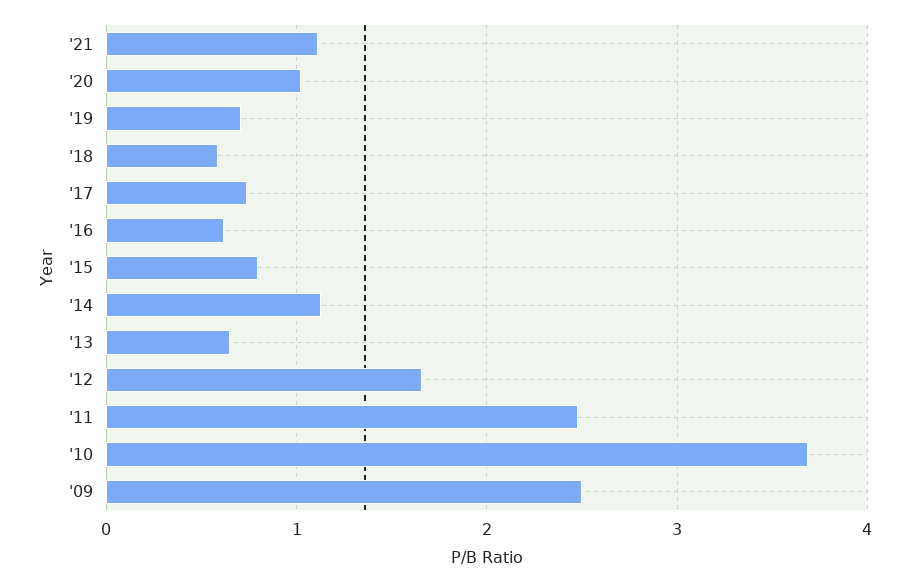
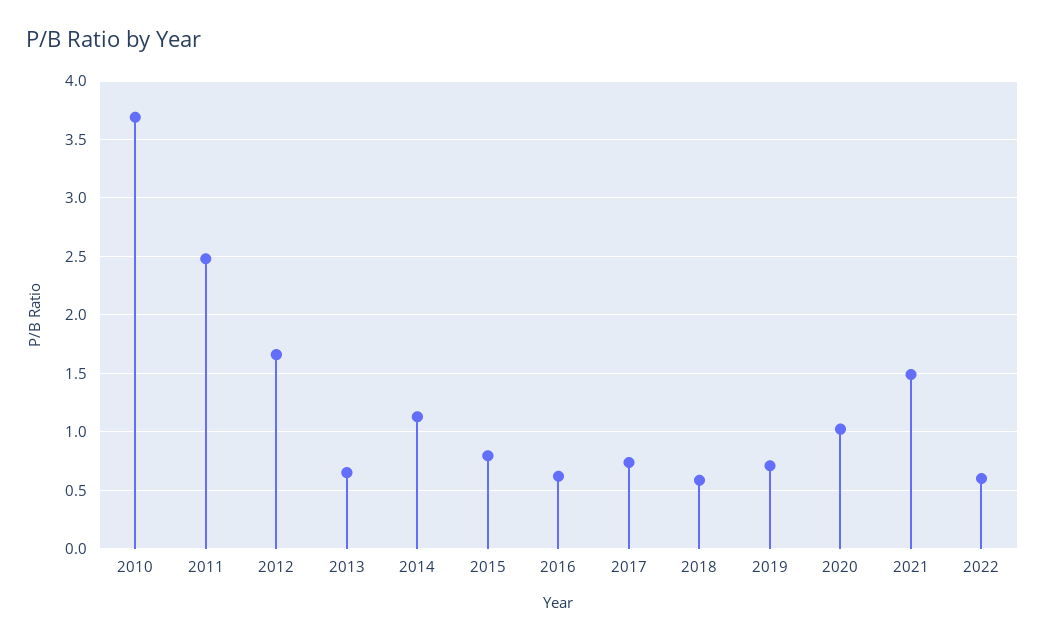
'21: 1.1 -> 1.5
'09: 2.5 -> none
2022: none -> 0.6

